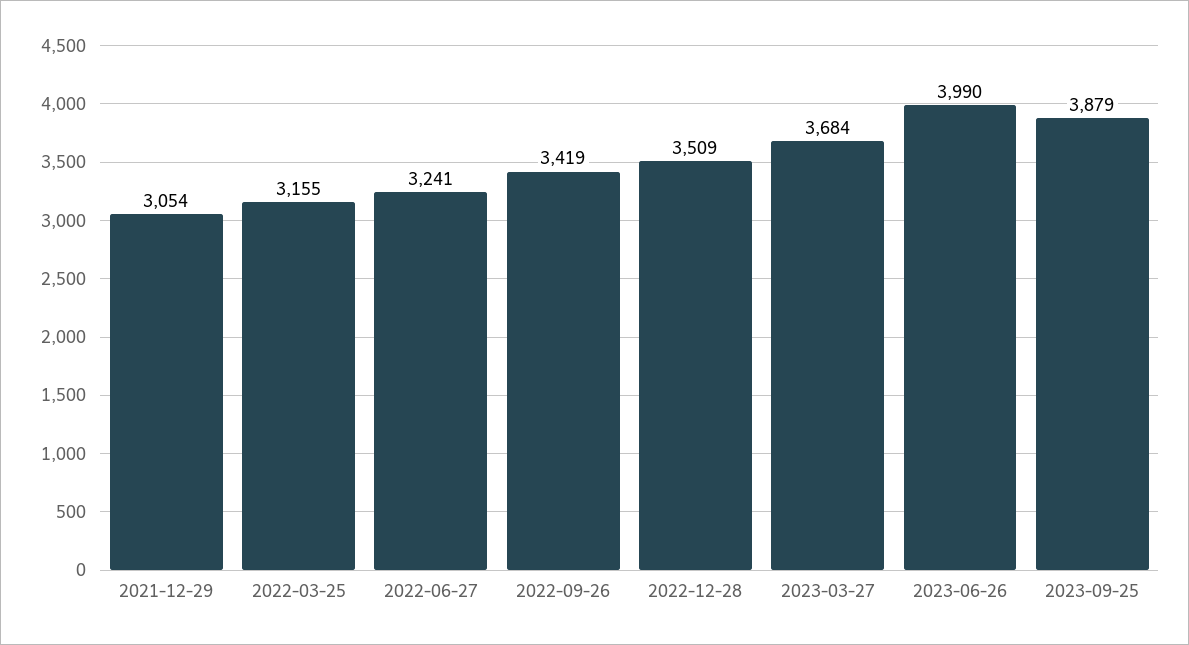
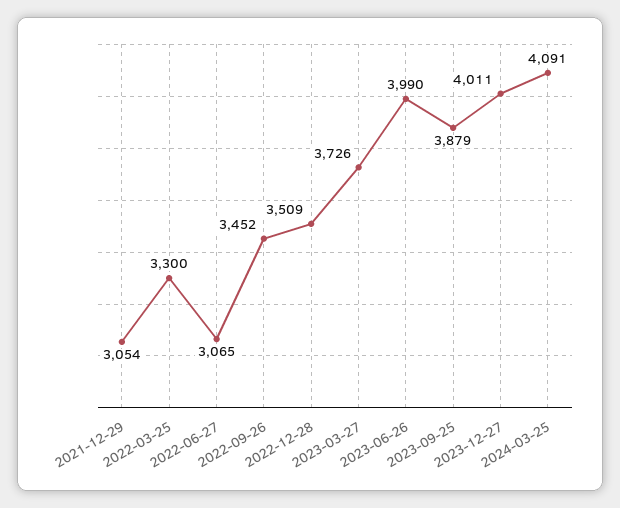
2022-03-25: 3155 -> 3300
2022-06-27: 3241 -> 3065
2022-09-26: 3419 -> 3452
2023-03-27: 3684 -> 3726
2023-12-27: none -> 4011
2024-03-25: none -> 4091

